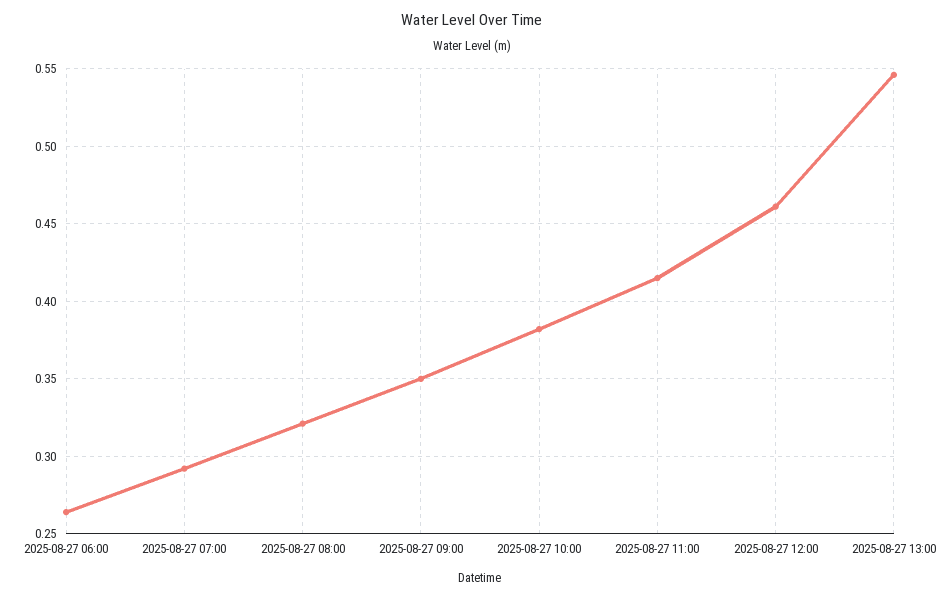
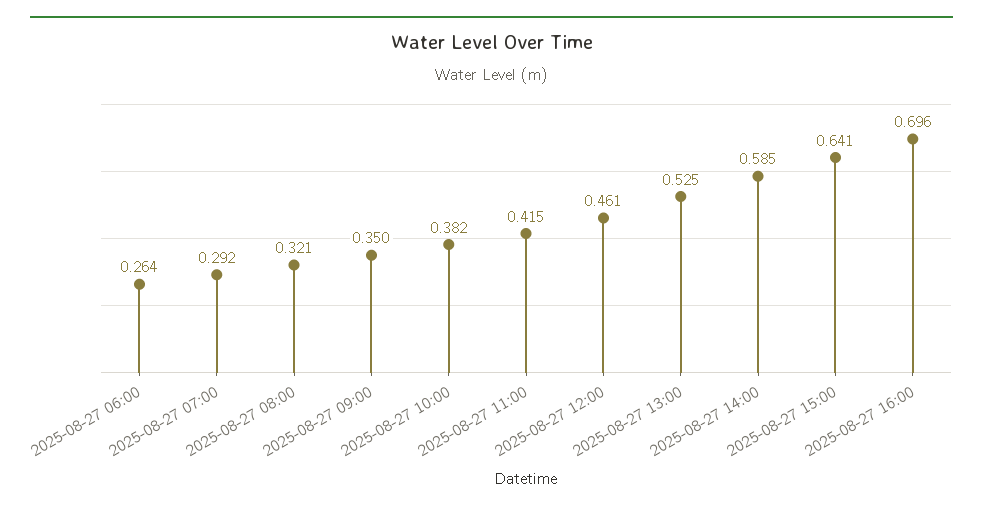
2025-08-27 13:00: 0.545 -> 0.525
2025-08-27 14:00: none -> 0.585
2025-08-27 15:00: none -> 0.641
2025-08-27 16:00: none -> 0.696

